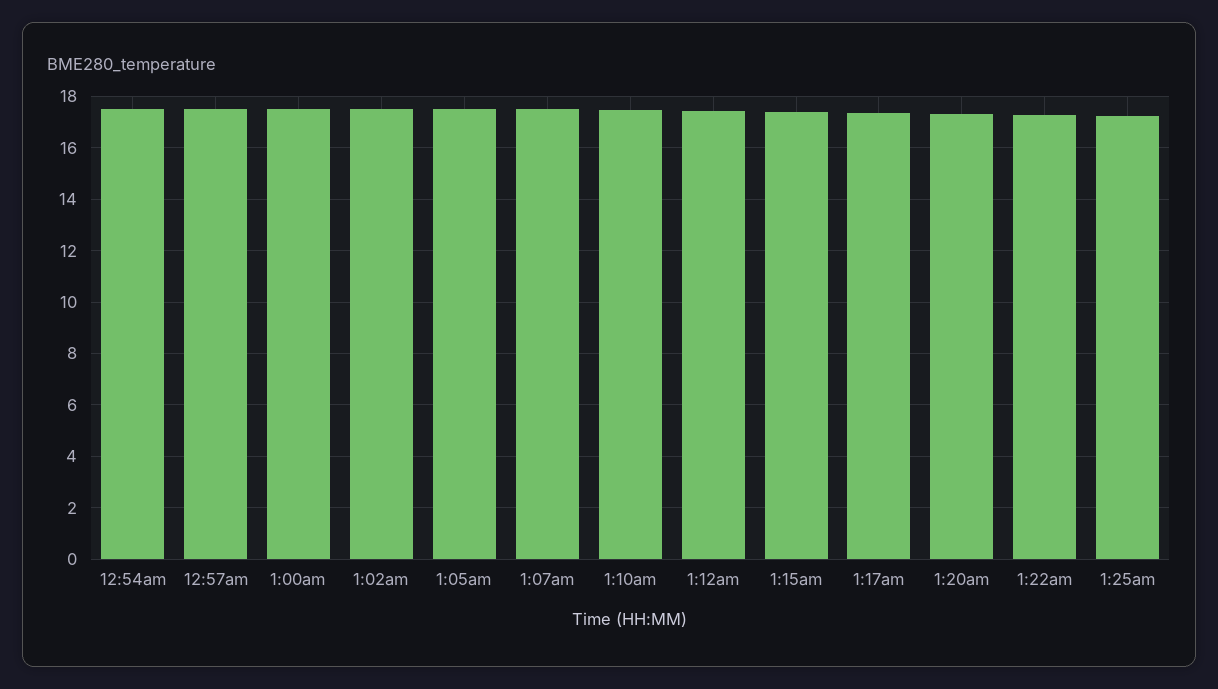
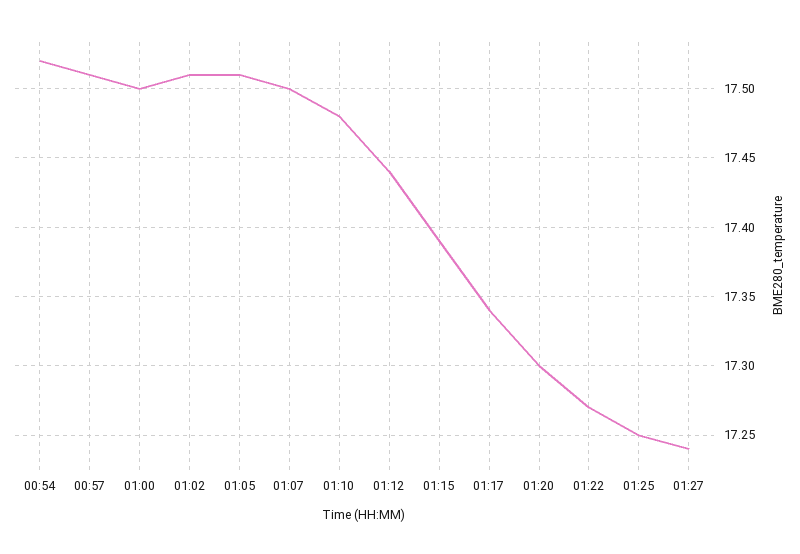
01:27: none -> 17.24

